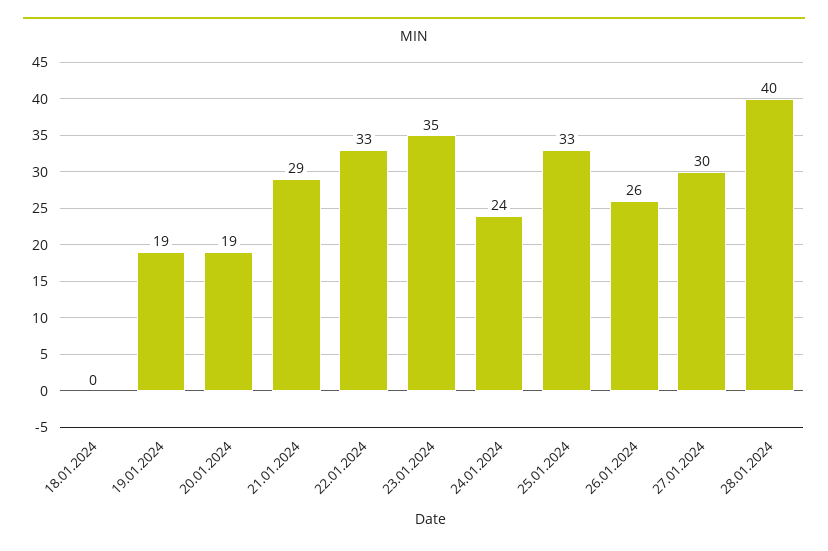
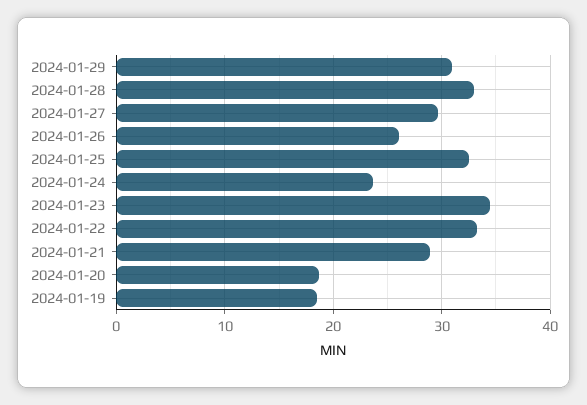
18.01.2024: 0 -> none
28.01.2024: 40 -> 33
2024-01-29: none -> 31

